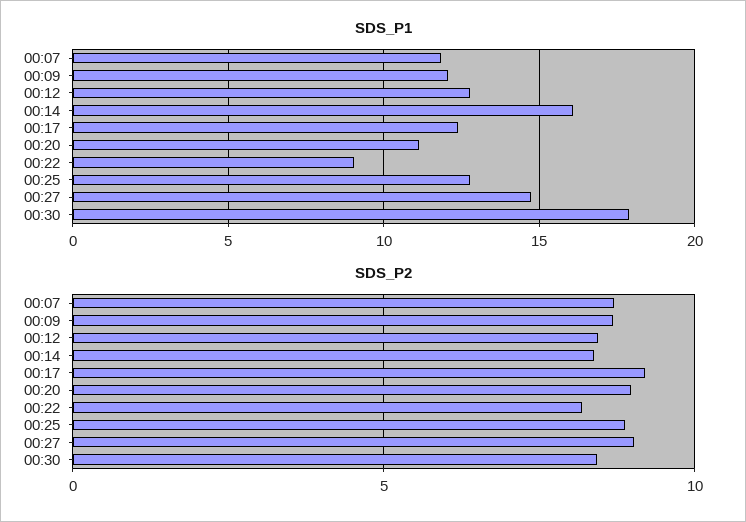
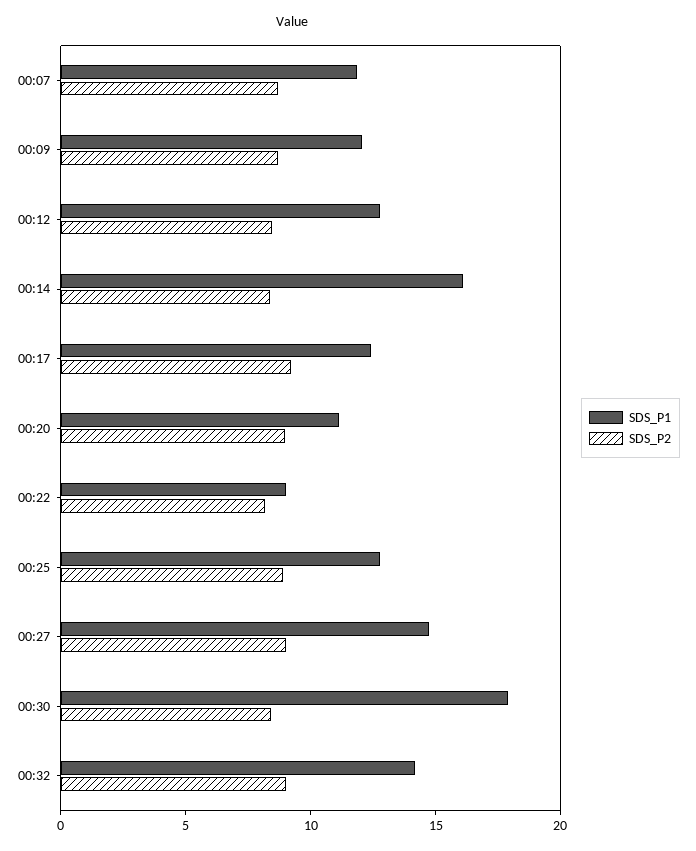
SDS_P1, 00:32: none -> 14
SDS_P2, 00:32: none -> 9

